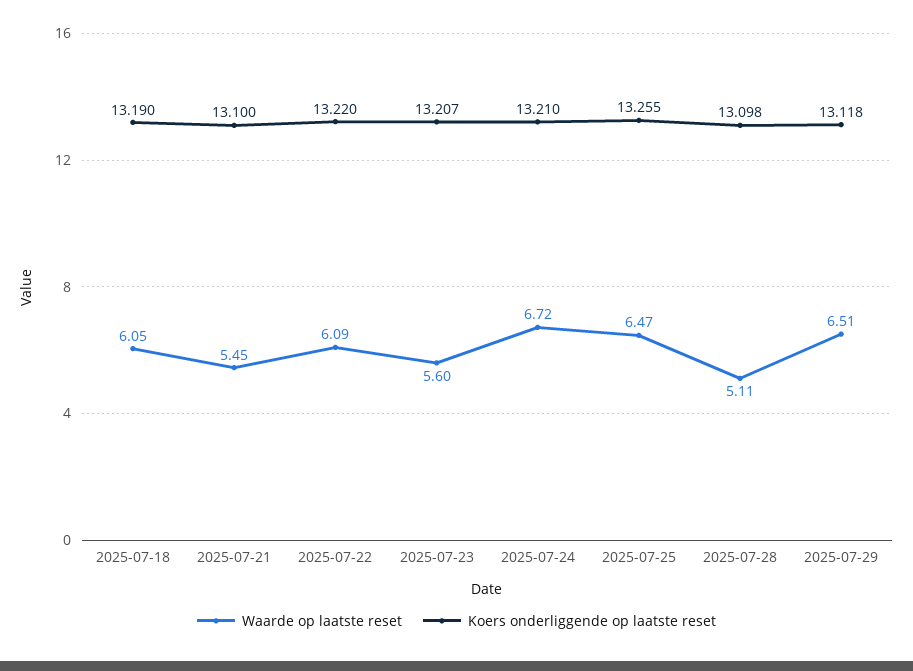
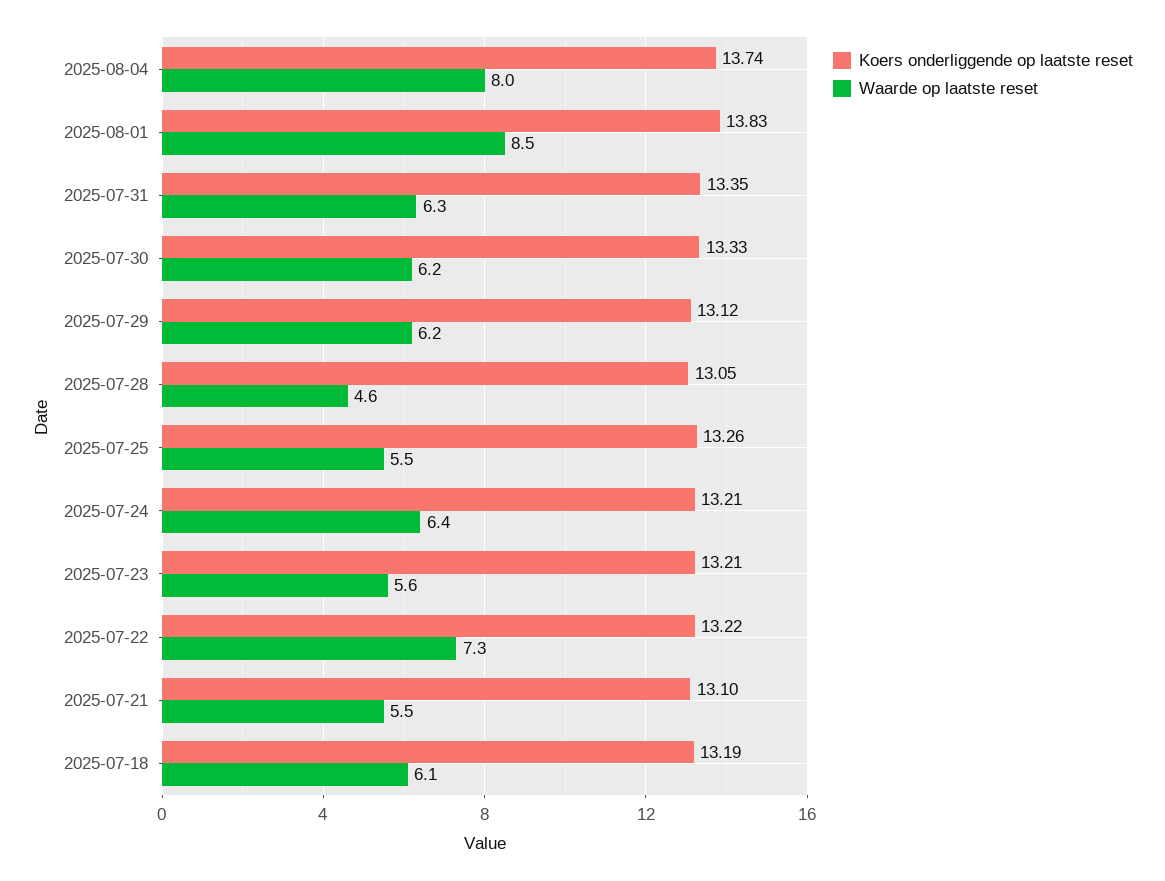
Waarde op laatste reset, 2025-07-22: 6.09 -> 7.3
Waarde op laatste reset, 2025-07-24: 6.72 -> 6.4
Waarde op laatste reset, 2025-07-25: 6.47 -> 5.5
Waarde op laatste reset, 2025-07-28: 5.11 -> 4.6
Koers onderliggende op laatste reset, 2025-07-28: 13.098 -> 13.05
Waarde op laatste reset, 2025-07-29: 6.51 -> 6.2
Koers onderliggende op laatste reset, 2025-08-04: none -> 13.74
Waarde op laatste reset, 2025-08-04: none -> 8
Koers onderliggende op laatste reset, 2025-08-01: none -> 13.83
Waarde op laatste reset, 2025-08-01: none -> 8.5
Koers onderliggende op laatste reset, 2025-07-31: none -> 13.35
Waarde op laatste reset, 2025-07-31: none -> 6.3
Koers onderliggende op laatste reset, 2025-07-30: none -> 13.33
Waarde op laatste reset, 2025-07-30: none -> 6.2

